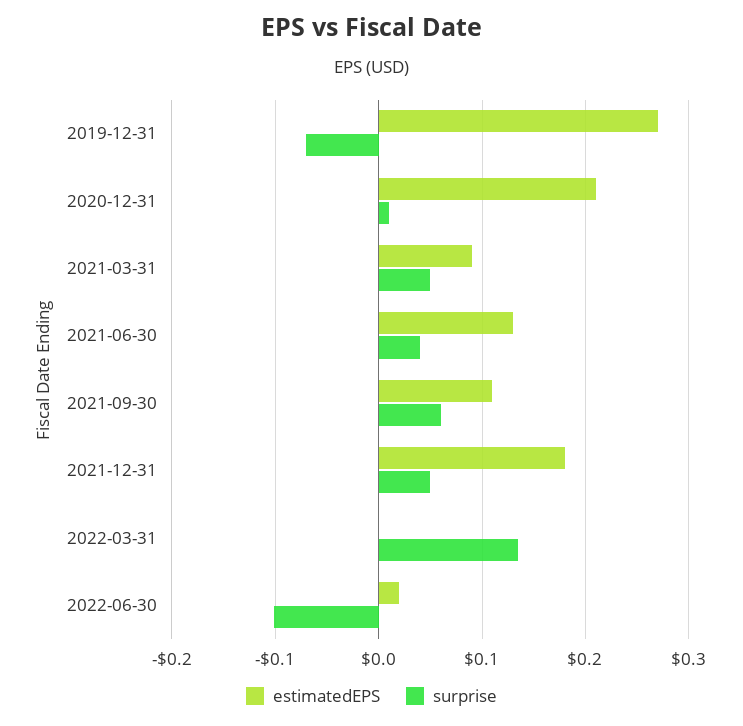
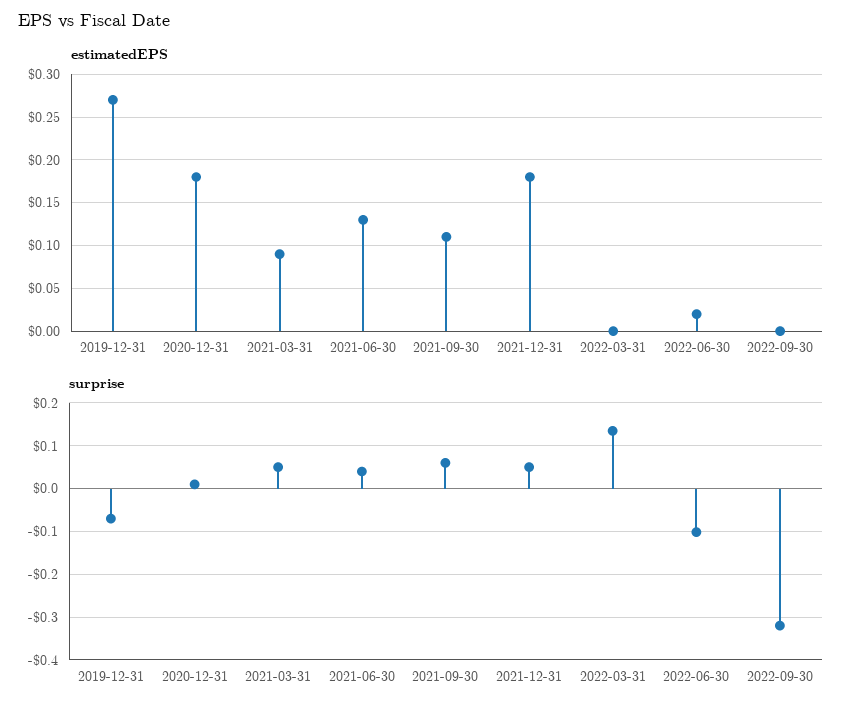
estimatedEPS, 2020-12-31: 0.21 -> 0.18
estimatedEPS, 2022-09-30: none -> 0
surprise, 2022-09-30: none -> -0.32

